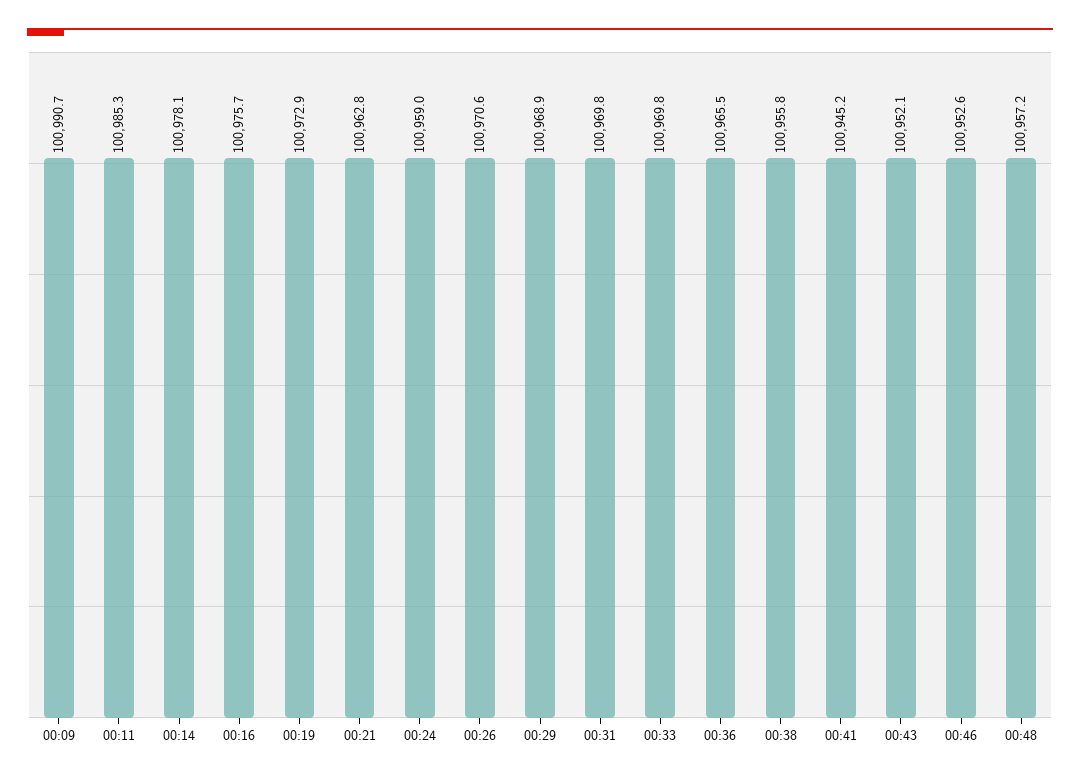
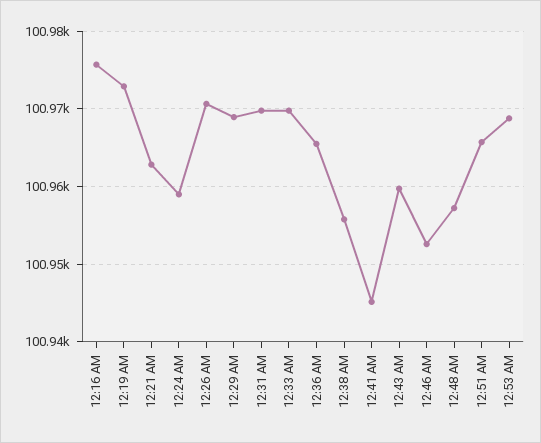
00:09: 100990.7 -> none
00:11: 100985.3 -> none
00:14: 100978.1 -> none
00:43: 100952.1 -> 100960
12:51 AM: none -> 100966
12:53 AM: none -> 100969

